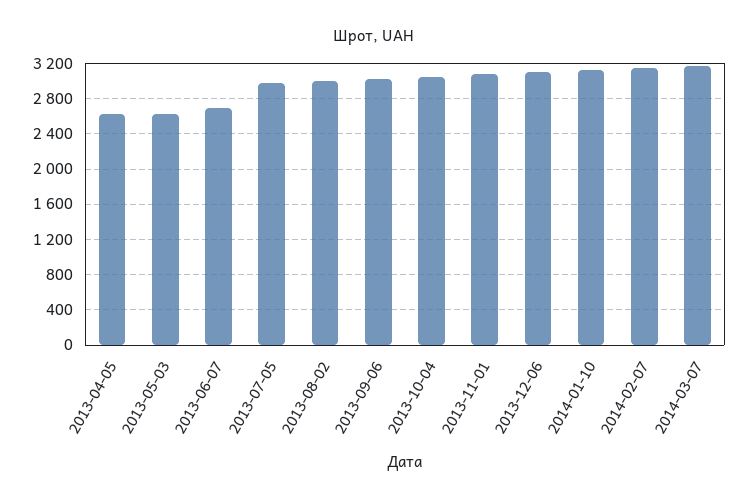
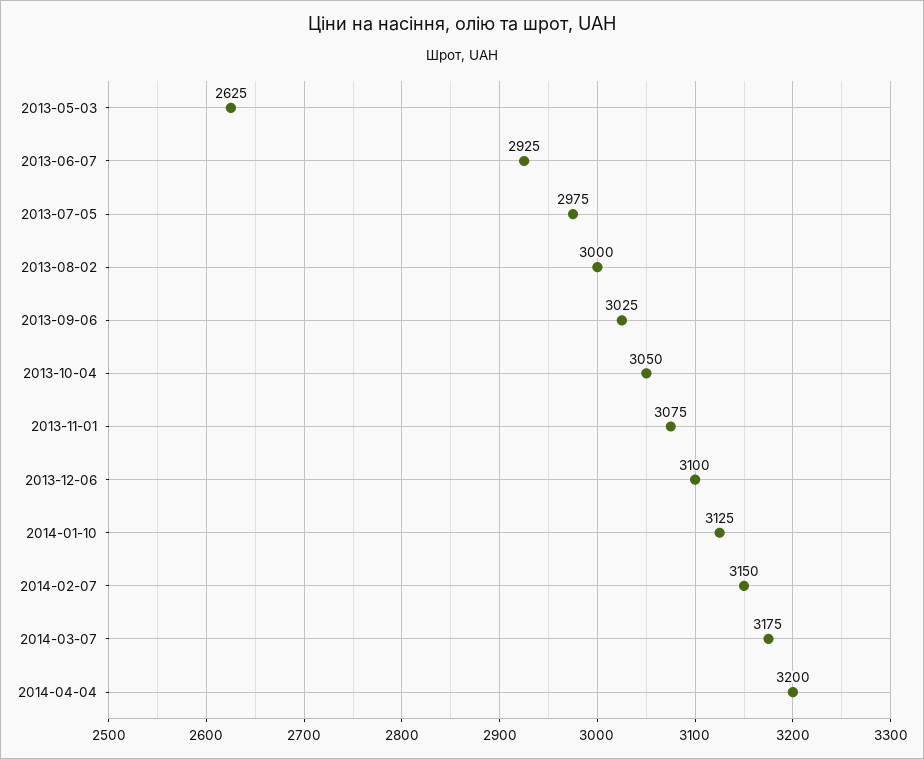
2013-04-05: 2600 -> none
2013-06-07: 2700 -> 2925
2014-04-04: none -> 3200

